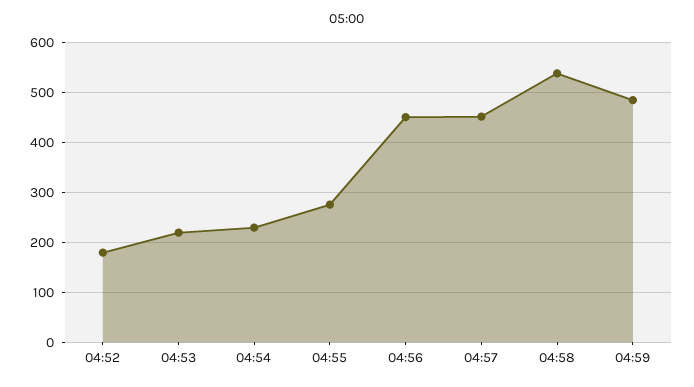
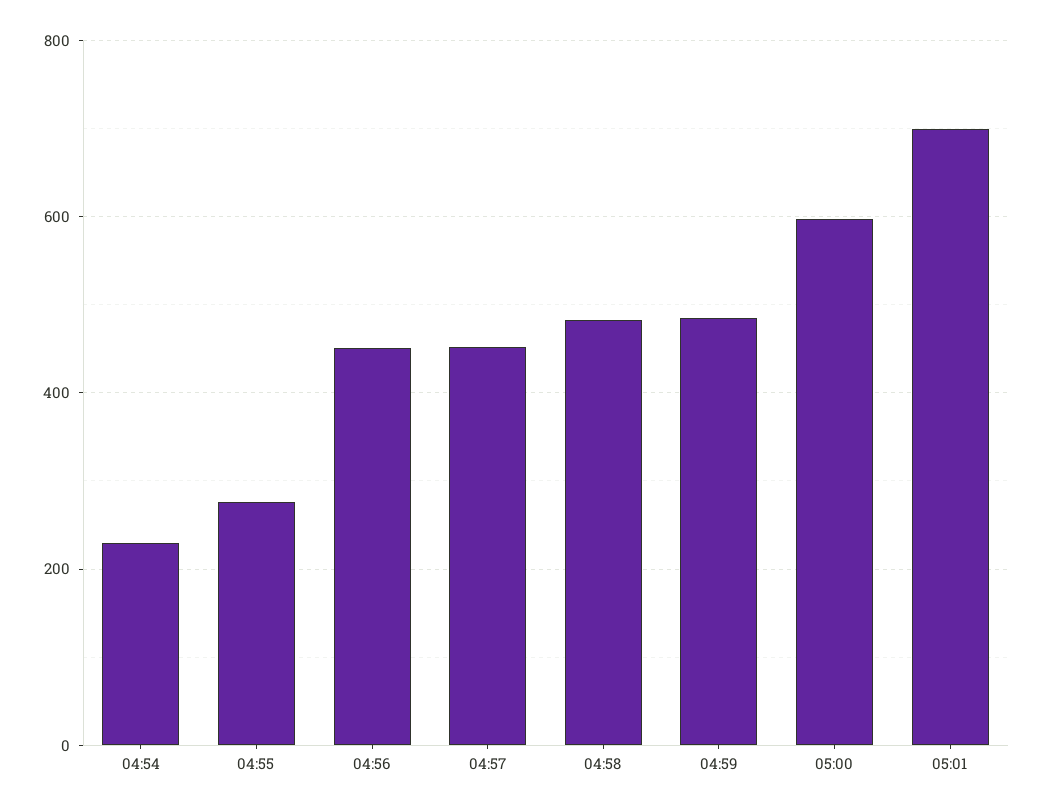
04:52: 180 -> none
04:53: 220 -> none
04:58: 540 -> 480
05:00: none -> 600
05:01: none -> 700

